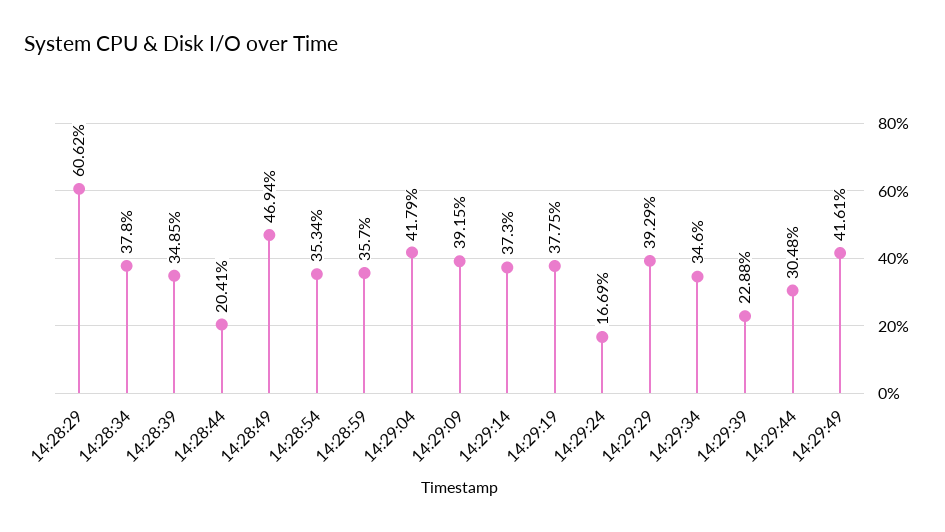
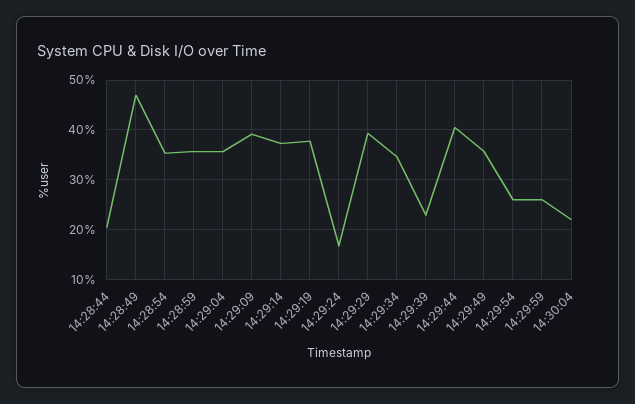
14:28:29: 60.62 -> none
14:28:34: 37.8 -> none
14:28:39: 34.85 -> none
14:29:04: 41.79 -> 36
14:29:44: 30.48 -> 40
14:29:49: 41.61 -> 36
14:29:54: none -> 26
14:29:59: none -> 26
14:30:04: none -> 22

